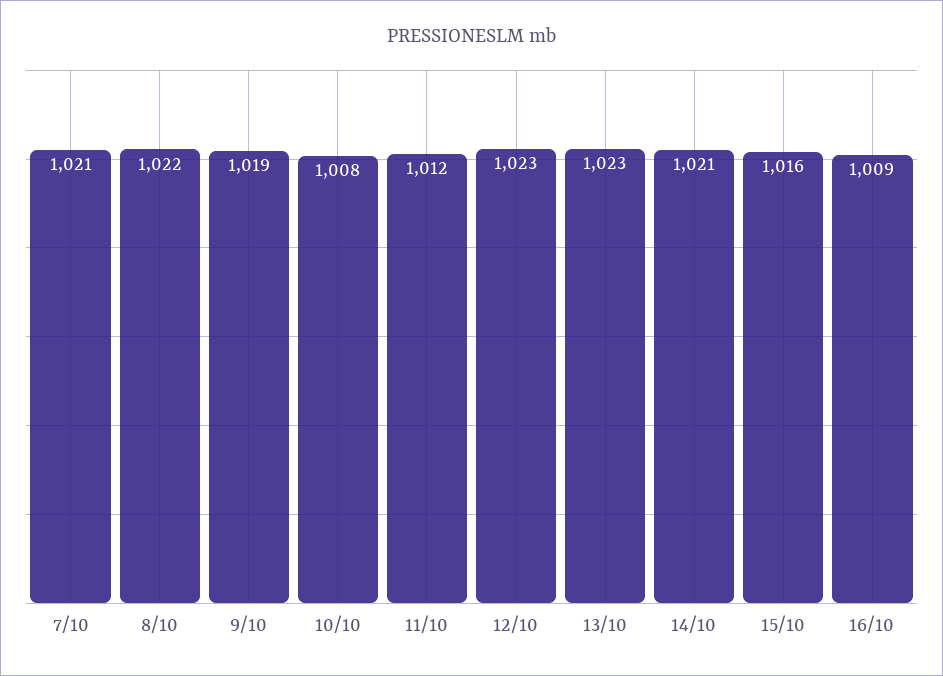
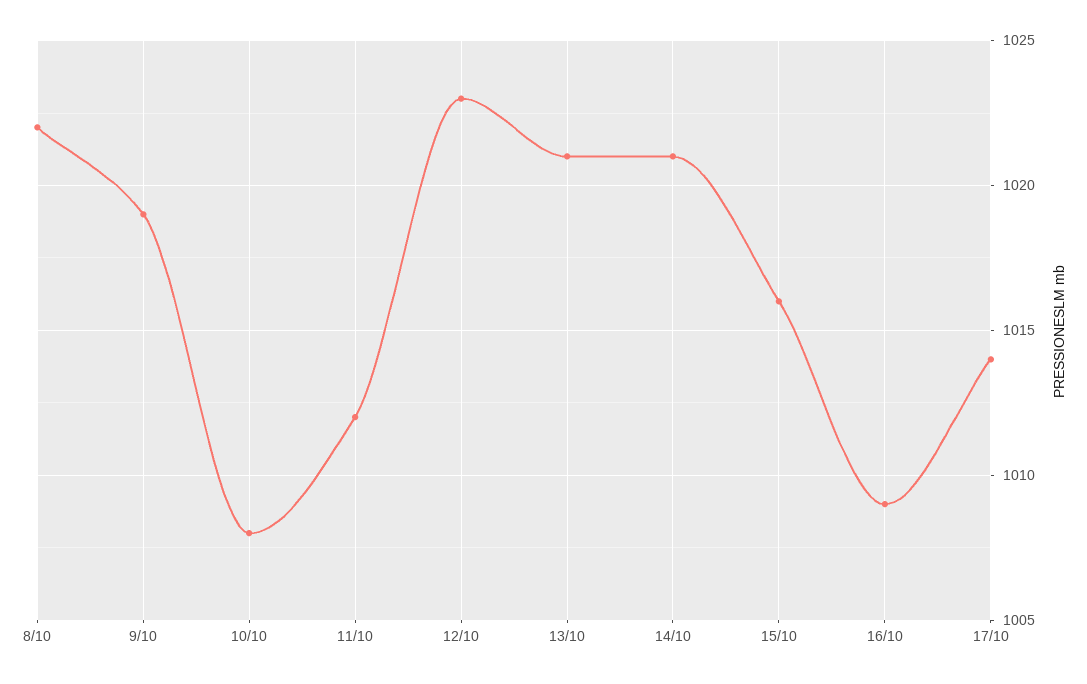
7/10: 1021 -> none
13/10: 1023 -> 1021
17/10: none -> 1014

